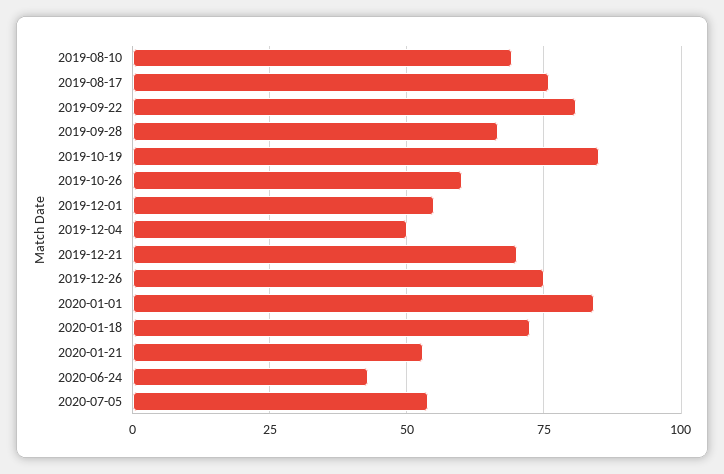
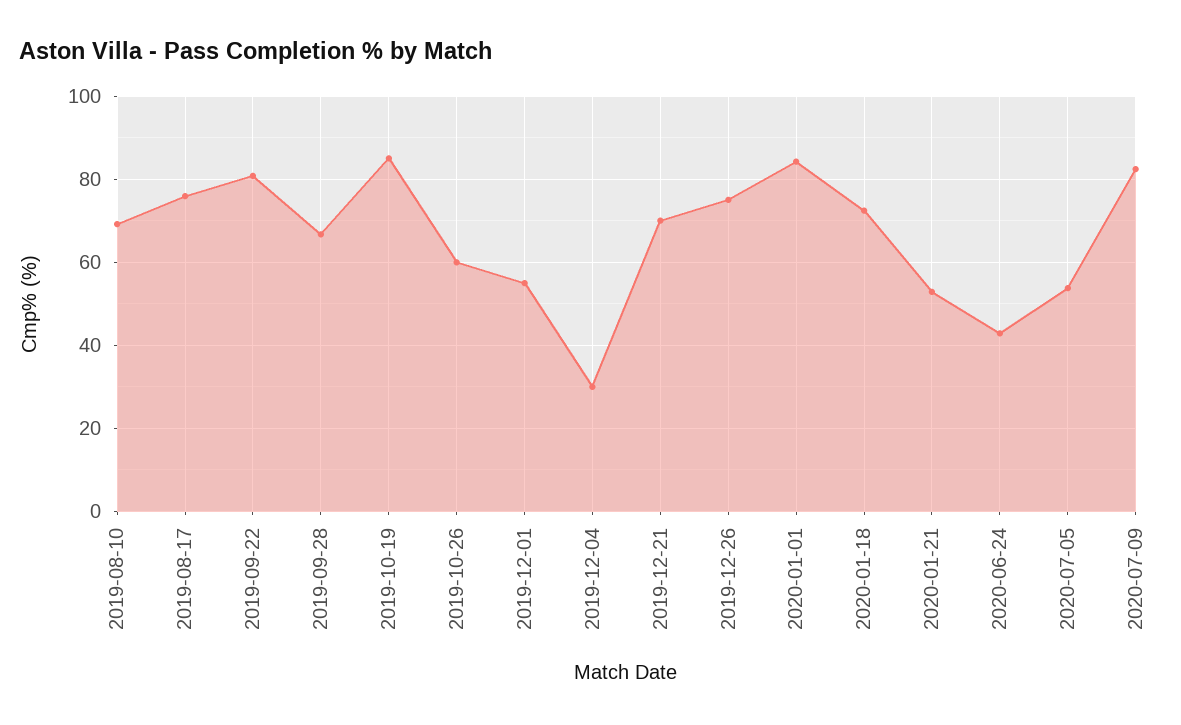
2019-12-04: 50 -> 30
2020-07-09: none -> 82

